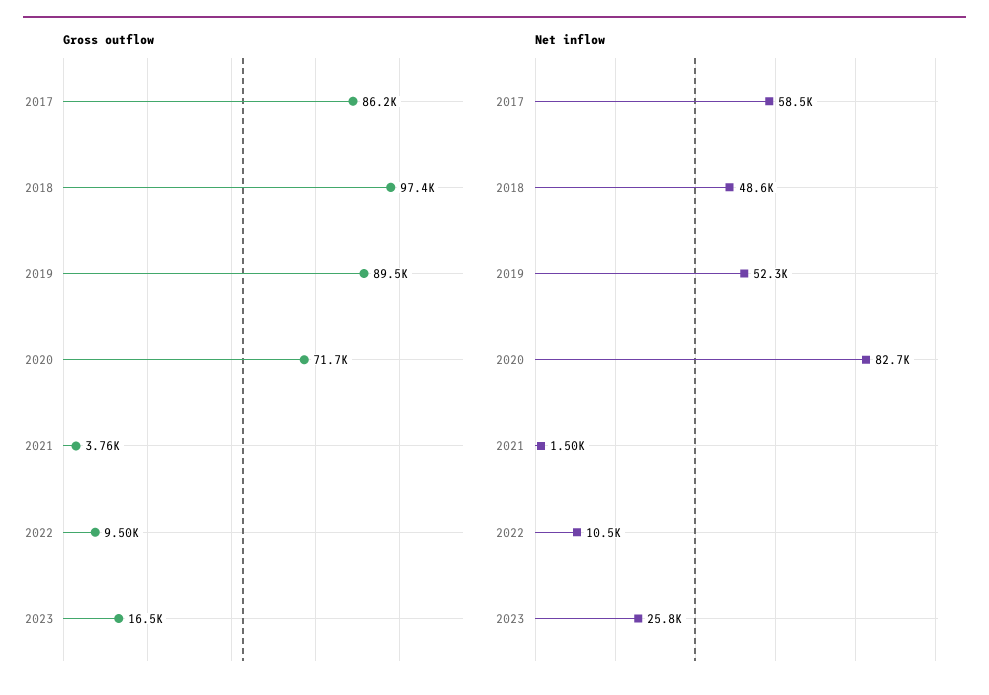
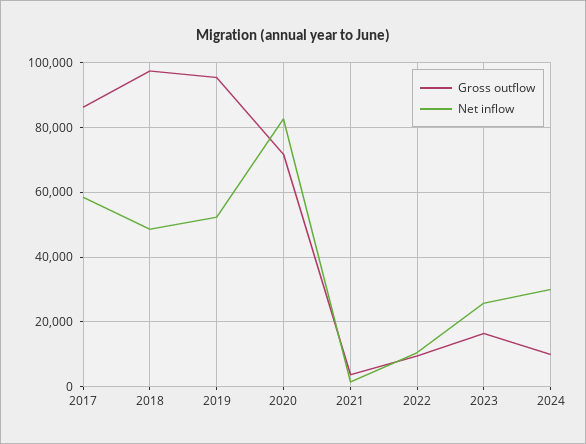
Gross outflow, 2019: 89500 -> 96000
Gross outflow, 2024: none -> 10000
Net inflow, 2024: none -> 30000

